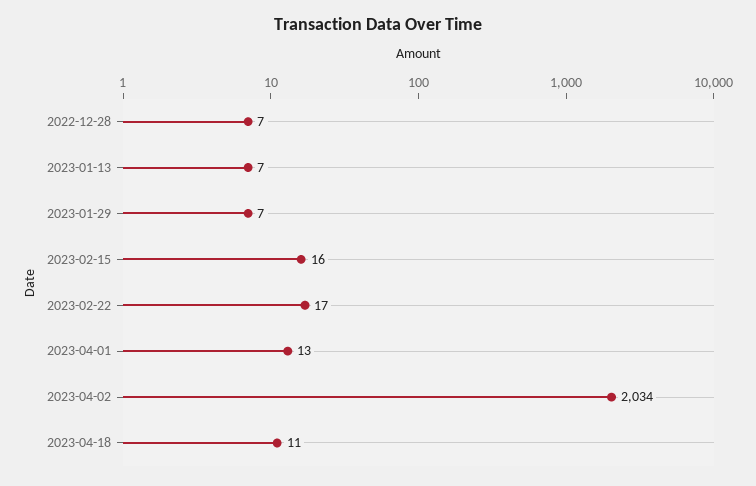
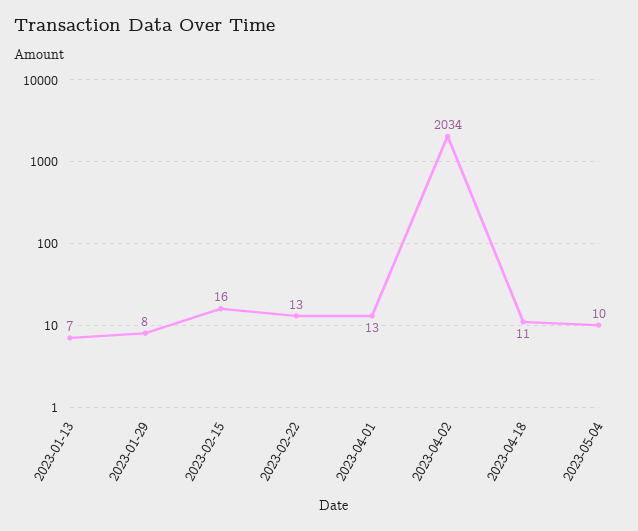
2022-12-28: 7 -> none
2023-01-29: 7 -> 8
2023-02-22: 17 -> 13
2023-05-04: none -> 10

